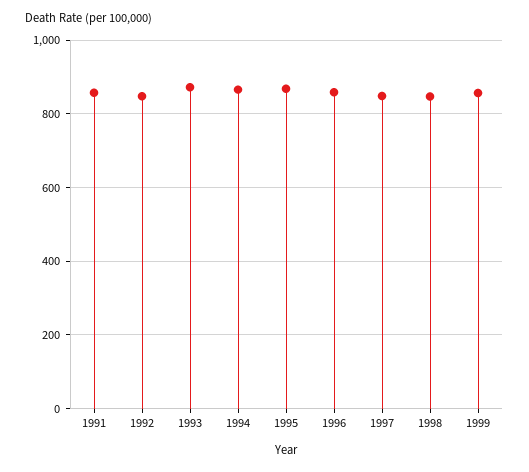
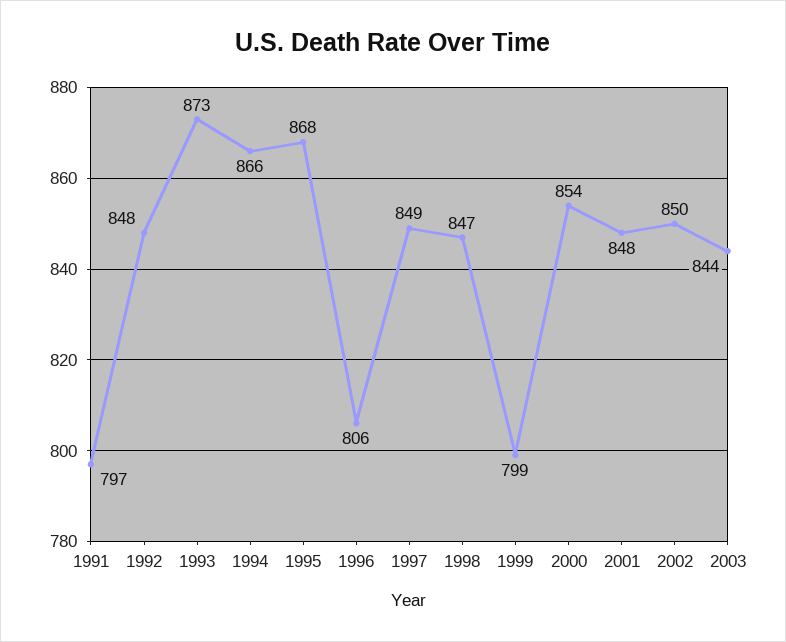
1991: 860 -> 797
1996: 860 -> 806
1999: 860 -> 799
2000: none -> 854
2001: none -> 848
2002: none -> 850
2003: none -> 844

